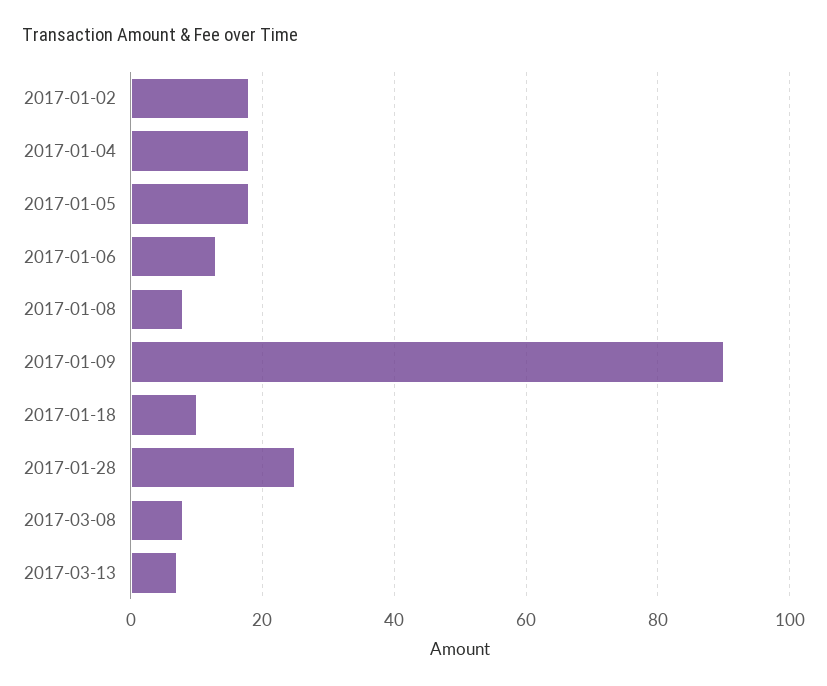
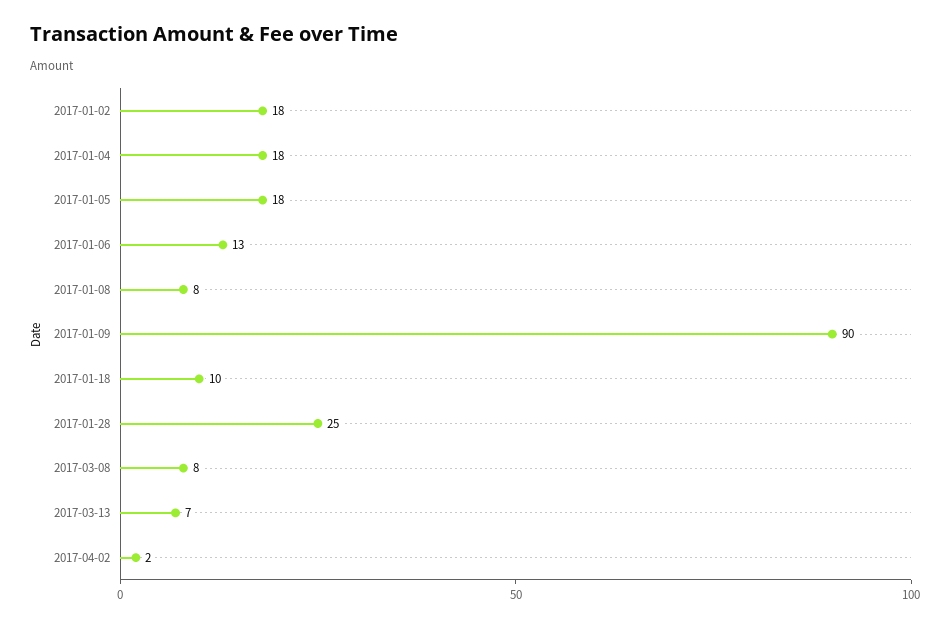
2017-04-02: none -> 2

